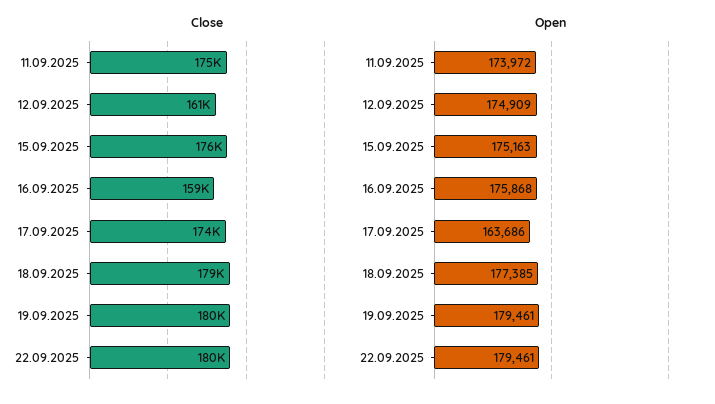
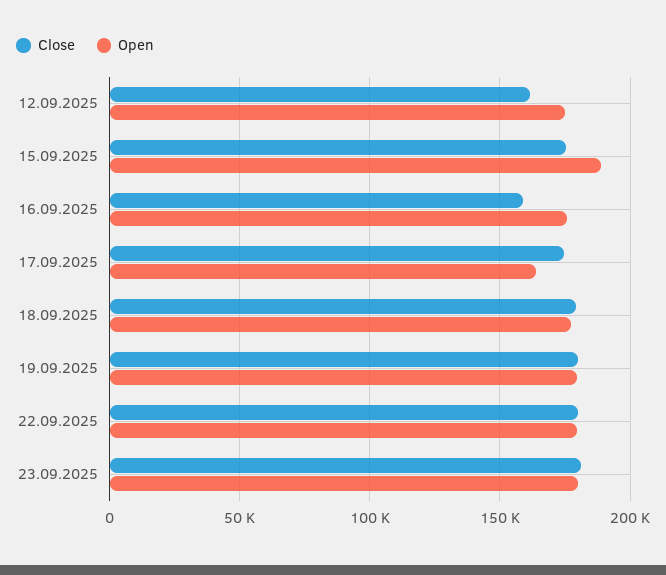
Close, 11.09.2025: 175000 -> none
Open, 11.09.2025: 173972 -> none
Open, 15.09.2025: 175163 -> 190000
Close, 23.09.2025: none -> 180000
Open, 23.09.2025: none -> 180000

